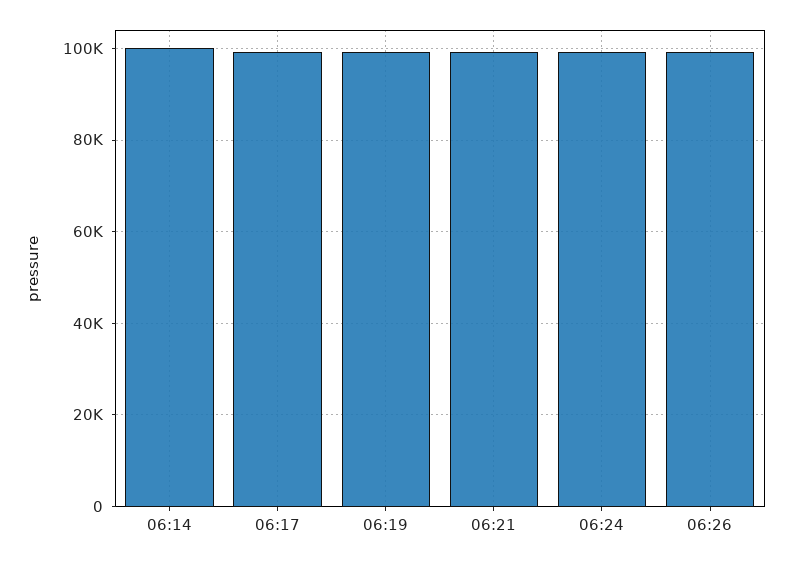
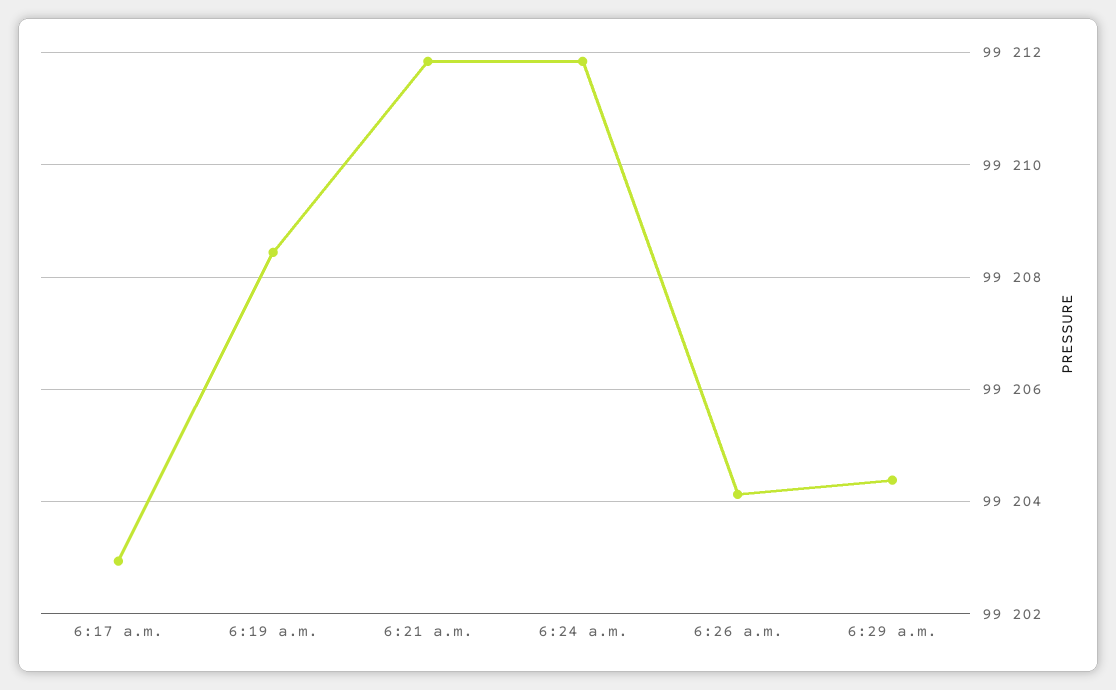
06:14: 100000 -> none
6:29 a.m.: none -> 99204.4

